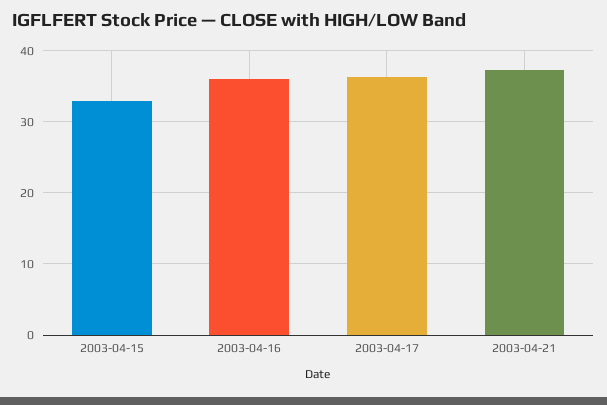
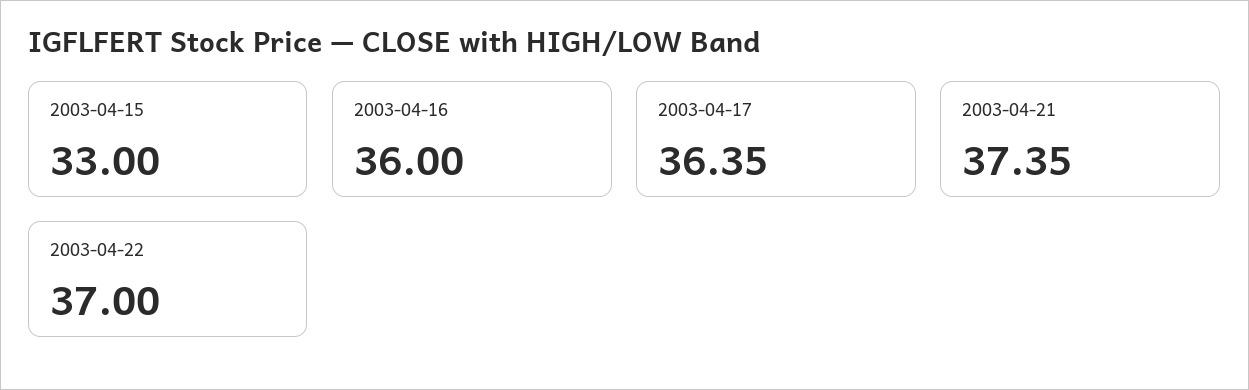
2003-04-22: none -> 37

